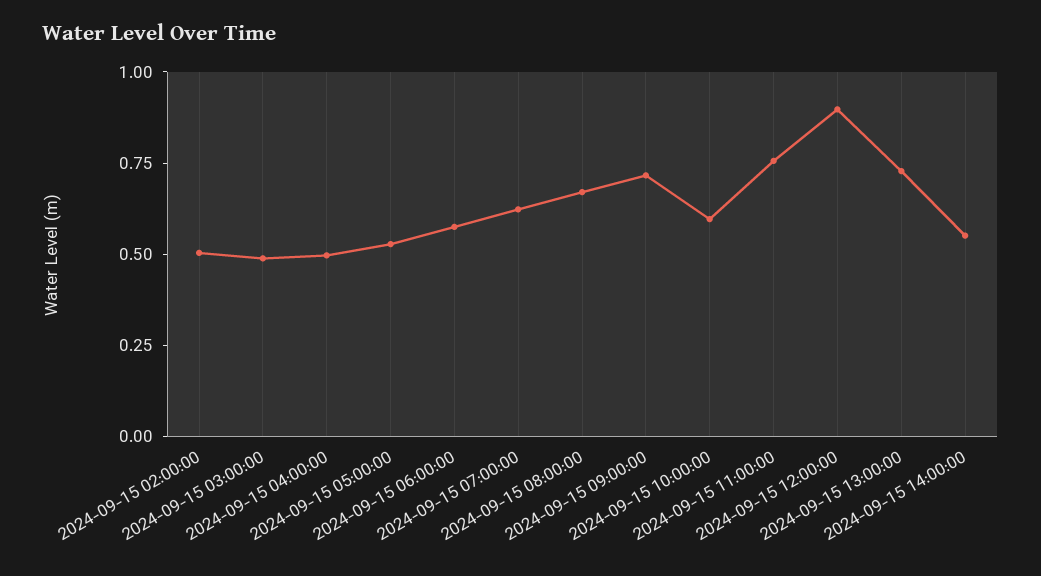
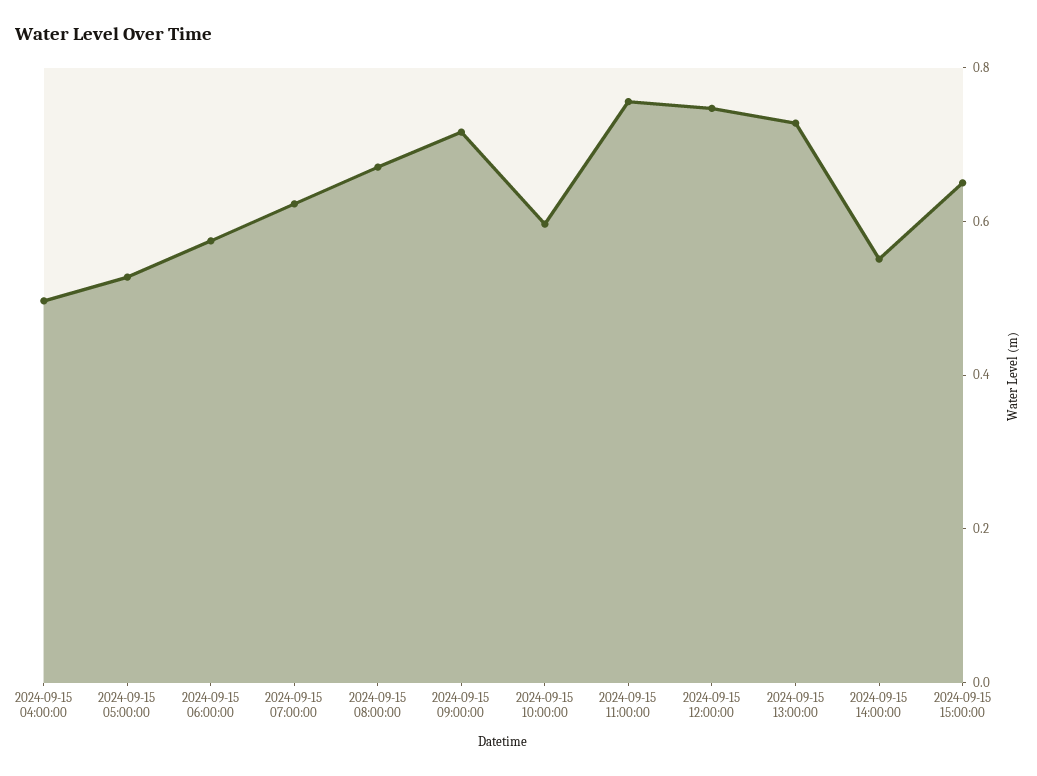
2024-09-15 02:00:00: 0.5 -> none
2024-09-15 03:00:00: 0.5 -> none
2024-09-15 12:00:00: 0.9 -> 0.75
2024-09-15 15:00:00: none -> 0.65

